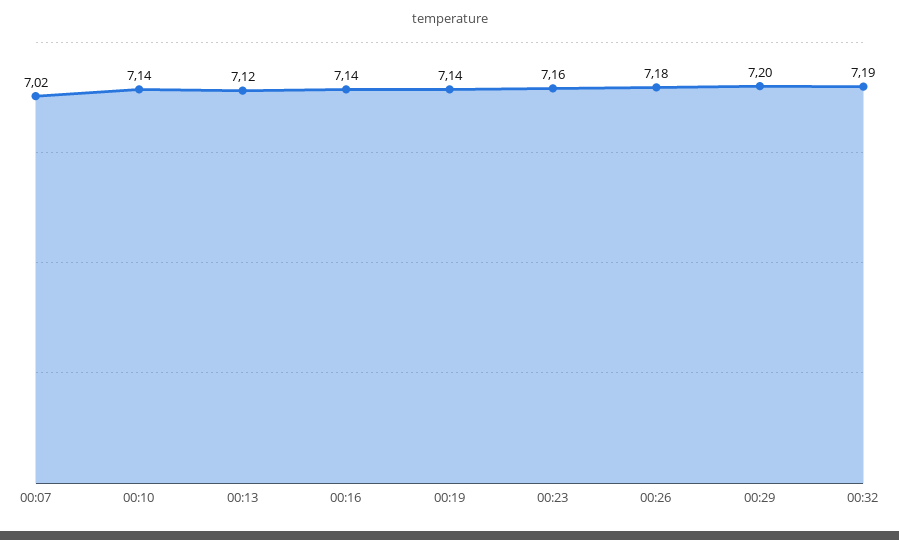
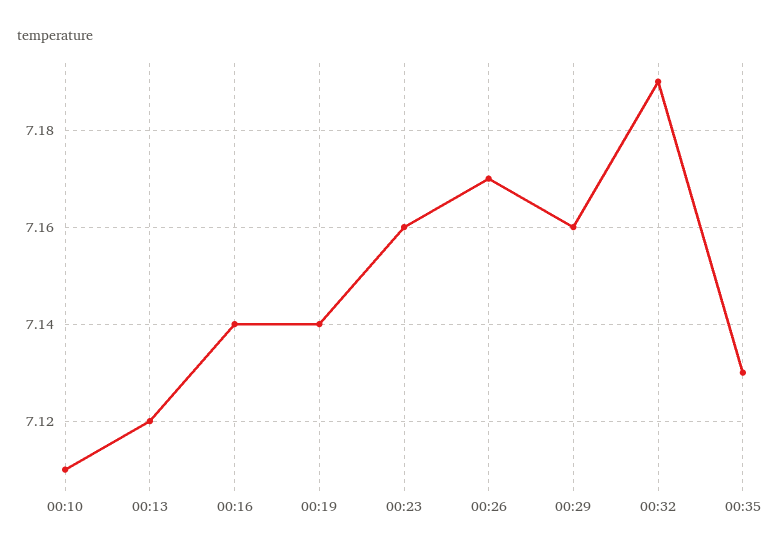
00:07: 7.02 -> none
00:10: 7.14 -> 7.11
00:26: 7.18 -> 7.17
00:29: 7.2 -> 7.16
00:35: none -> 7.13

